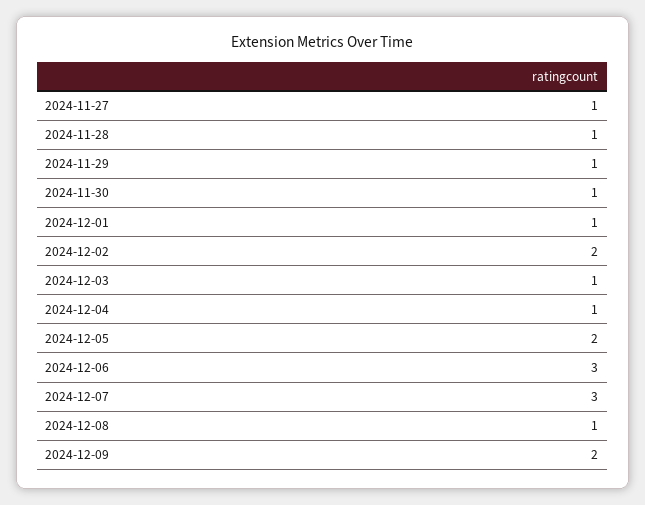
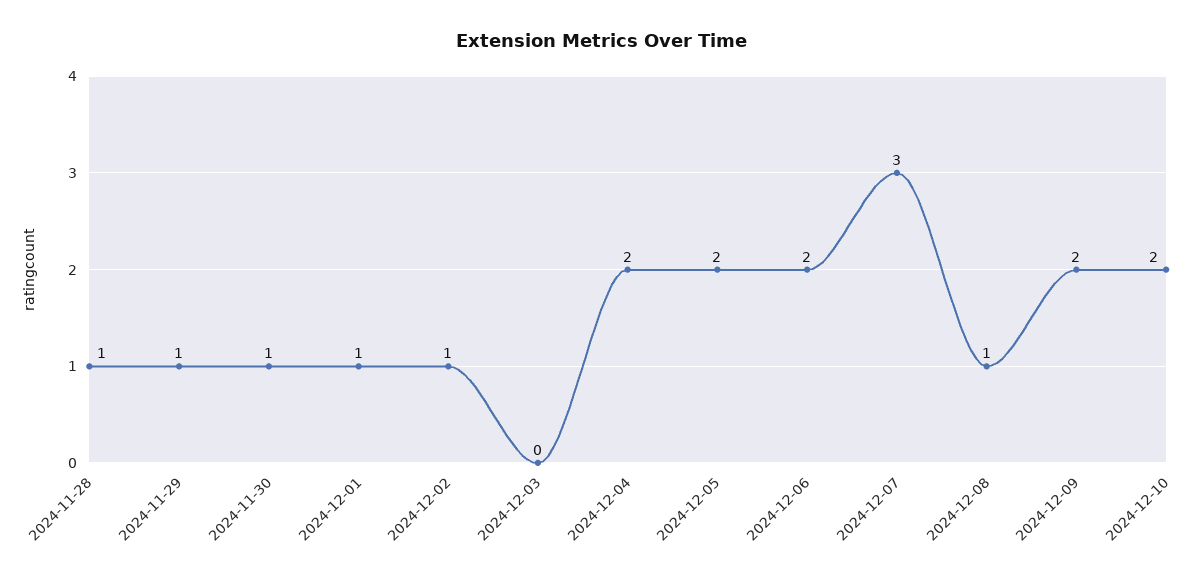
2024-11-27: 1 -> none
2024-12-02: 2 -> 1
2024-12-03: 1 -> 0
2024-12-04: 1 -> 2
2024-12-06: 3 -> 2
2024-12-10: none -> 2

